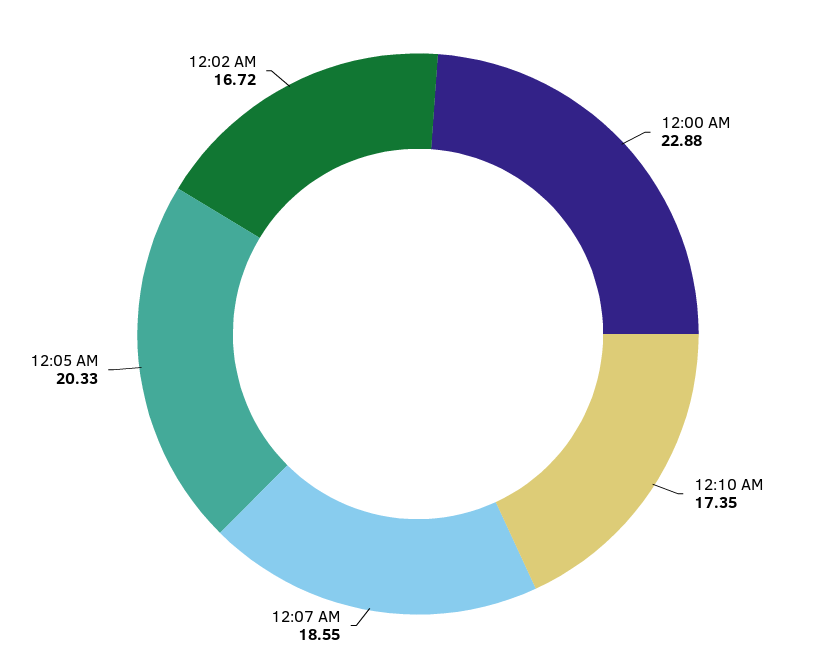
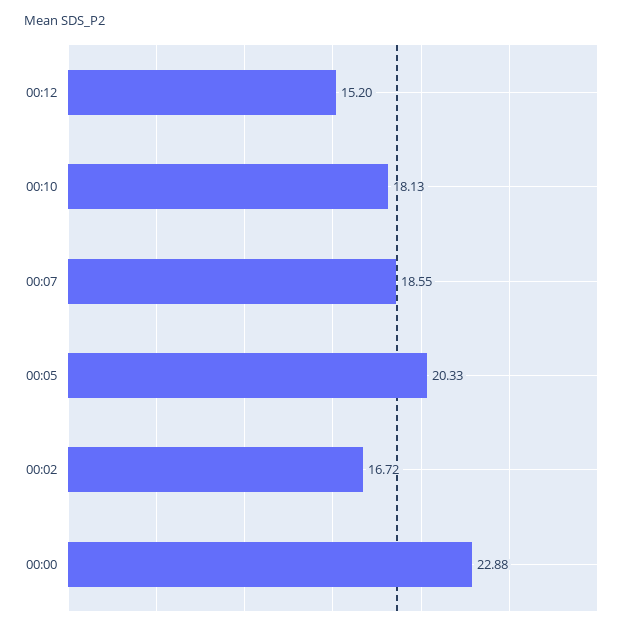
12:10 AM: 17.35 -> 18.13
00:12: none -> 15.2

